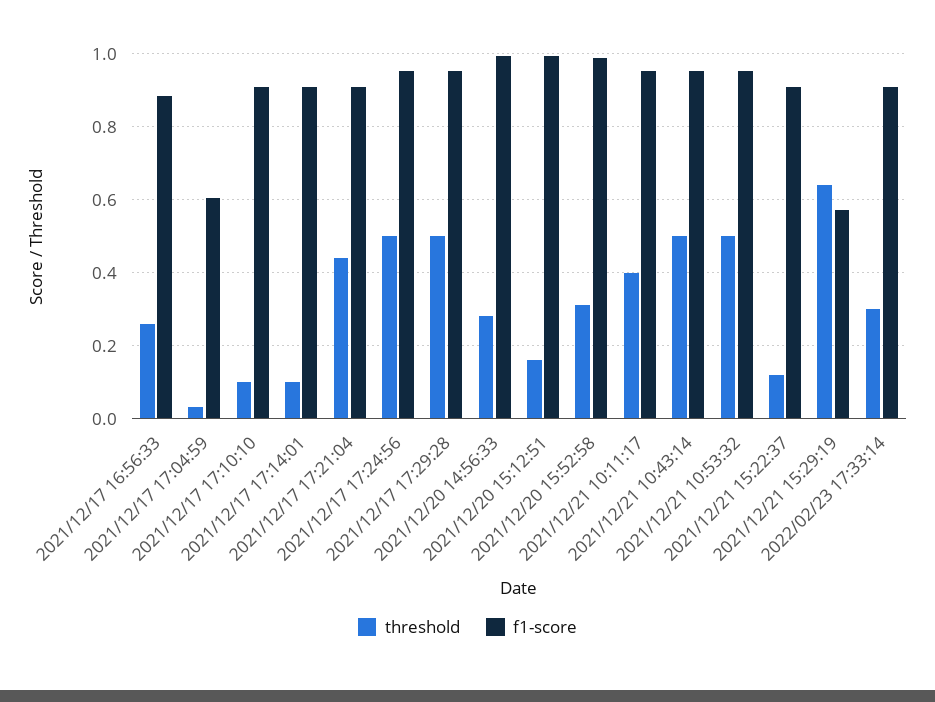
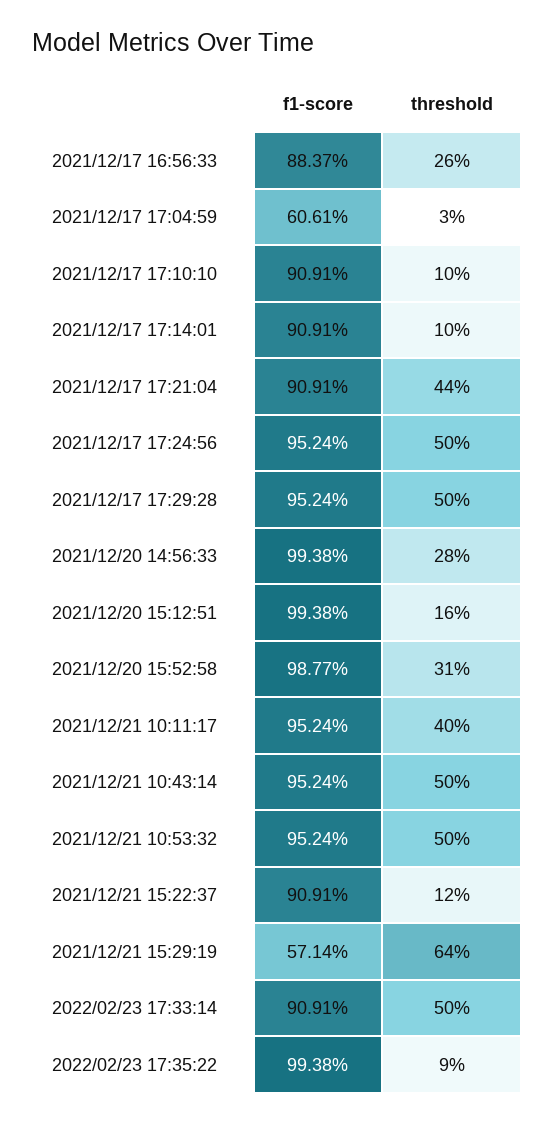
threshold, 2022/02/23 17:33:14: 0.3 -> 0.5
f1-score, 2022/02/23 17:35:22: none -> 0.9938
threshold, 2022/02/23 17:35:22: none -> 0.09

